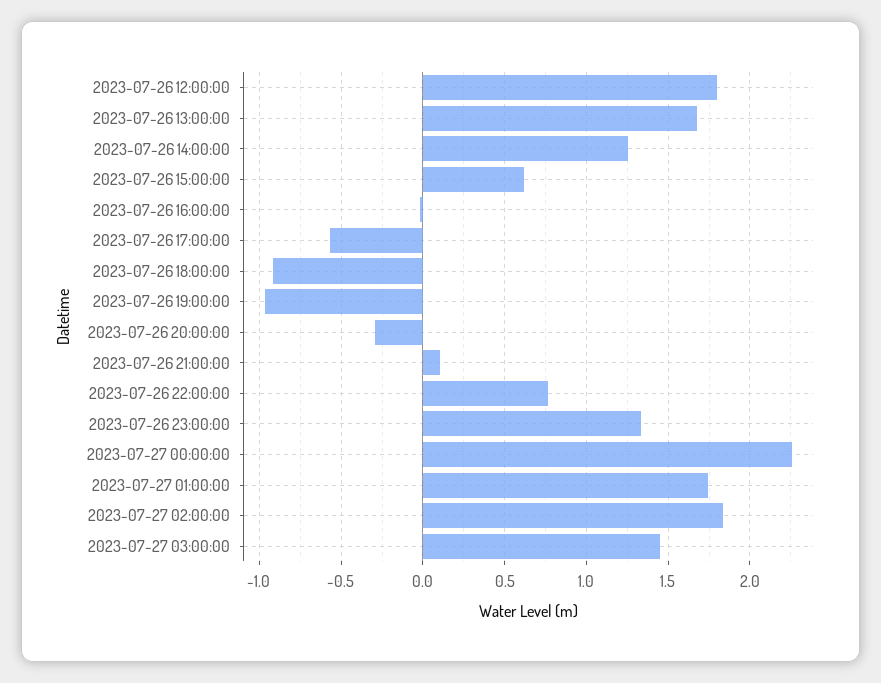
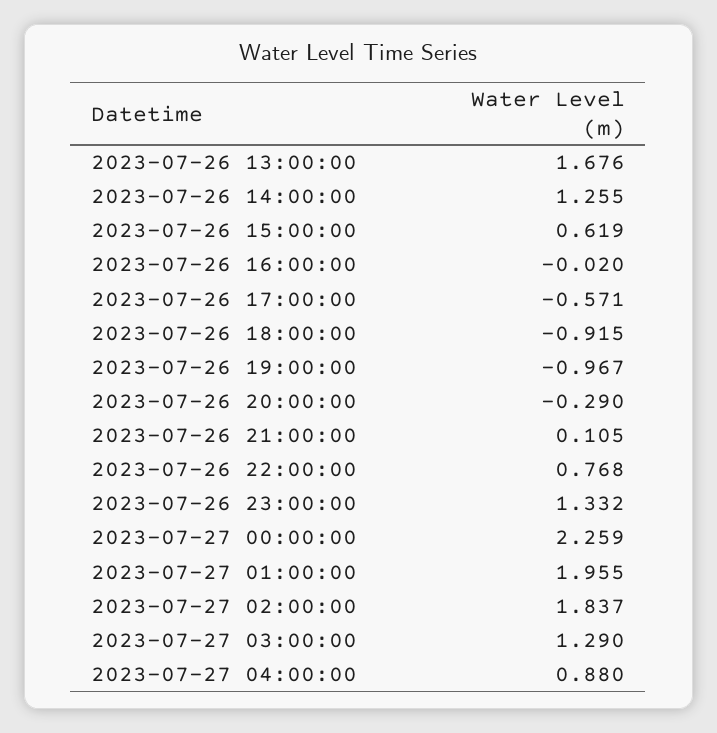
2023-07-26 12:00:00: 1.8 -> none
2023-07-27 01:00:00: 1.75 -> 1.955
2023-07-27 03:00:00: 1.45 -> 1.29
2023-07-27 04:00:00: none -> 0.88

